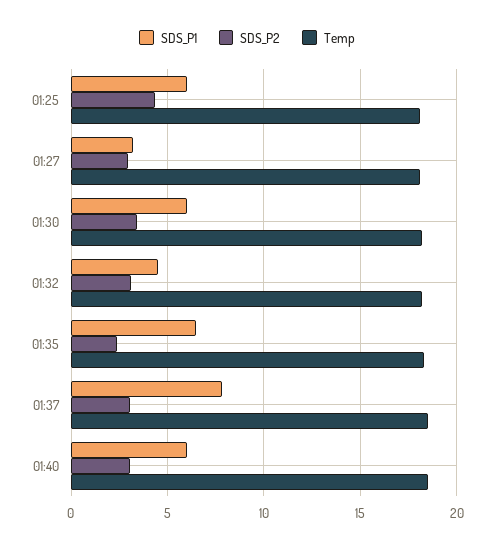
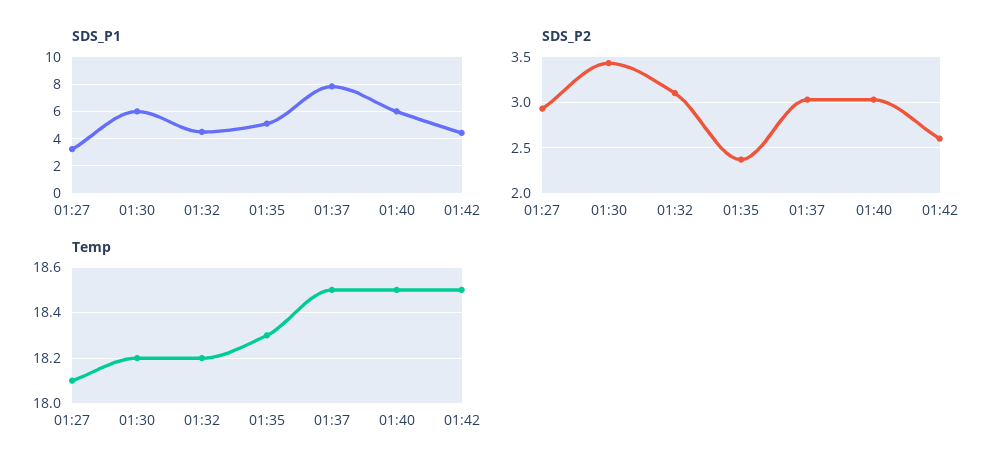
SDS_P1, 01:25: 6 -> none
SDS_P2, 01:25: 4.5 -> none
Temp, 01:25: 18 -> none
SDS_P1, 01:35: 6.5 -> 5
SDS_P1, 01:42: none -> 4.5
SDS_P2, 01:42: none -> 2.6
Temp, 01:42: none -> 18.5

